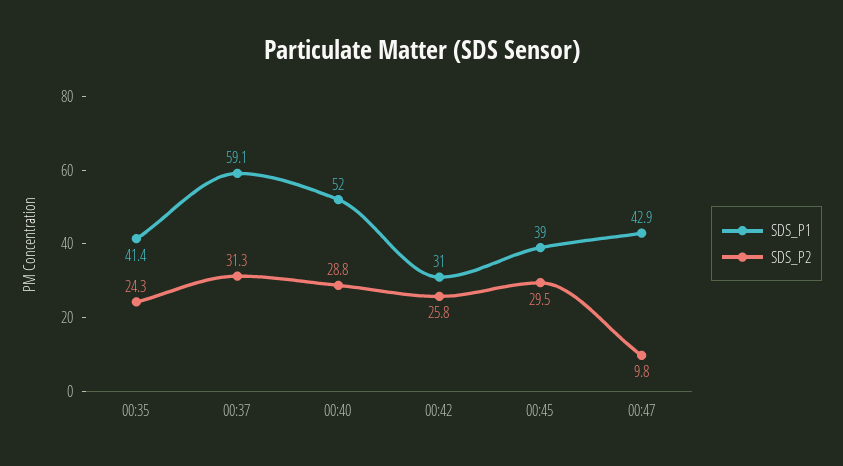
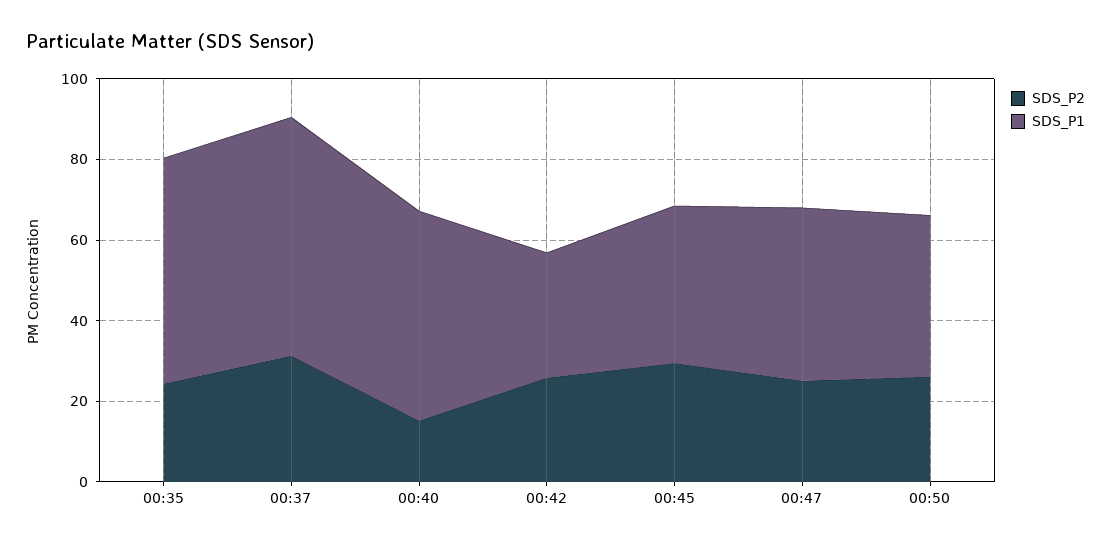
SDS_P1, 00:35: 41.4 -> 55
SDS_P2, 00:40: 28.8 -> 15
SDS_P2, 00:47: 9.8 -> 25
SDS_P2, 00:50: none -> 25
SDS_P1, 00:50: none -> 40

